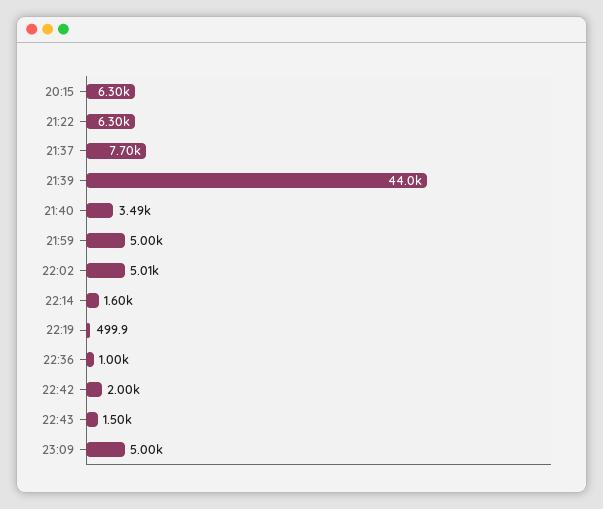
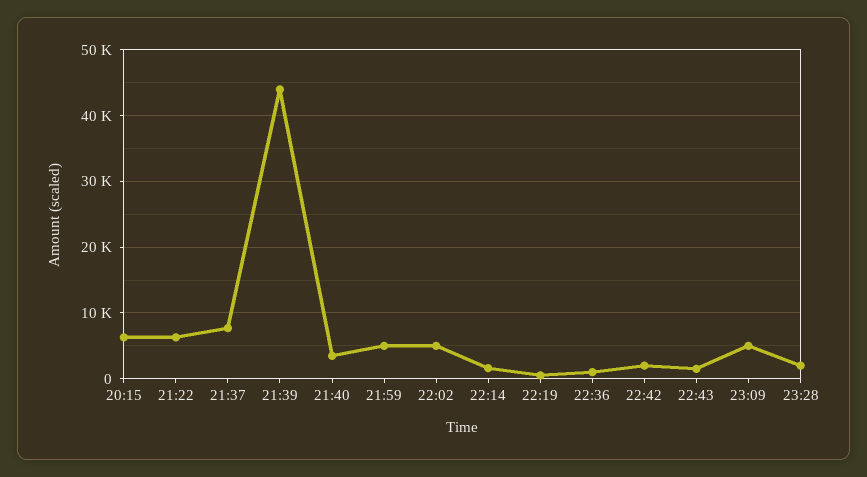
23:28: none -> 2000

